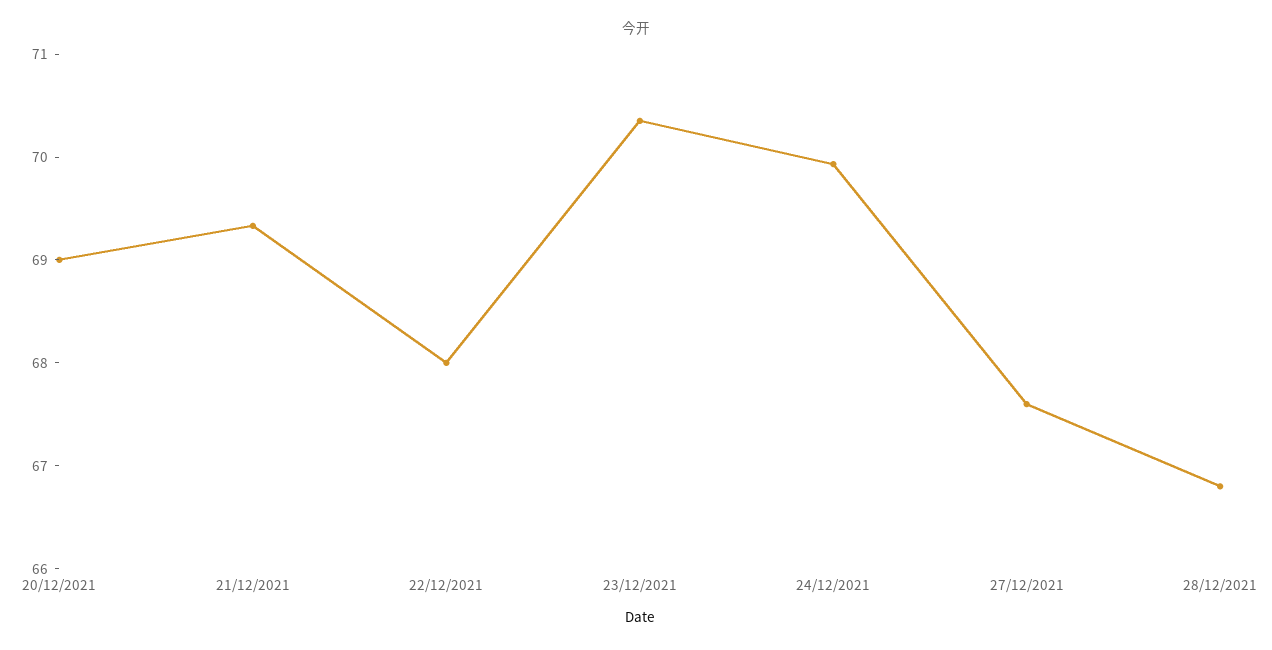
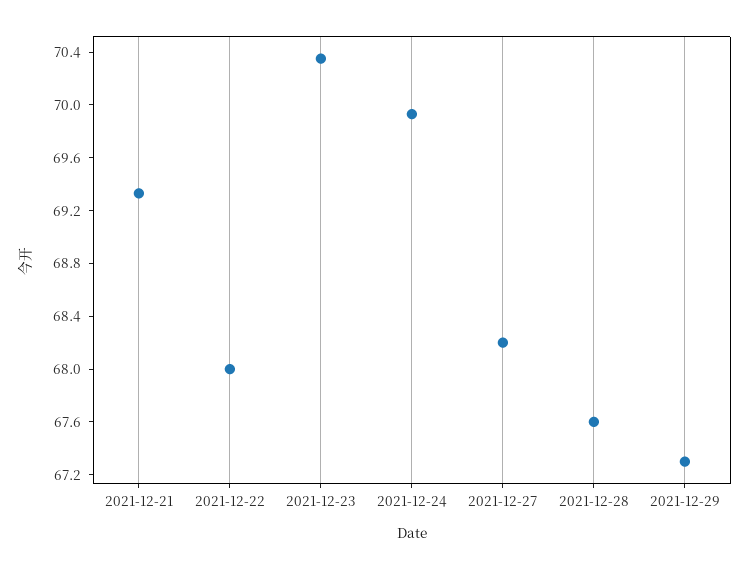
20/12/2021: 69 -> none
27/12/2021: 67.6 -> 68.2
28/12/2021: 66.8 -> 67.6
2021-12-29: none -> 67.3

